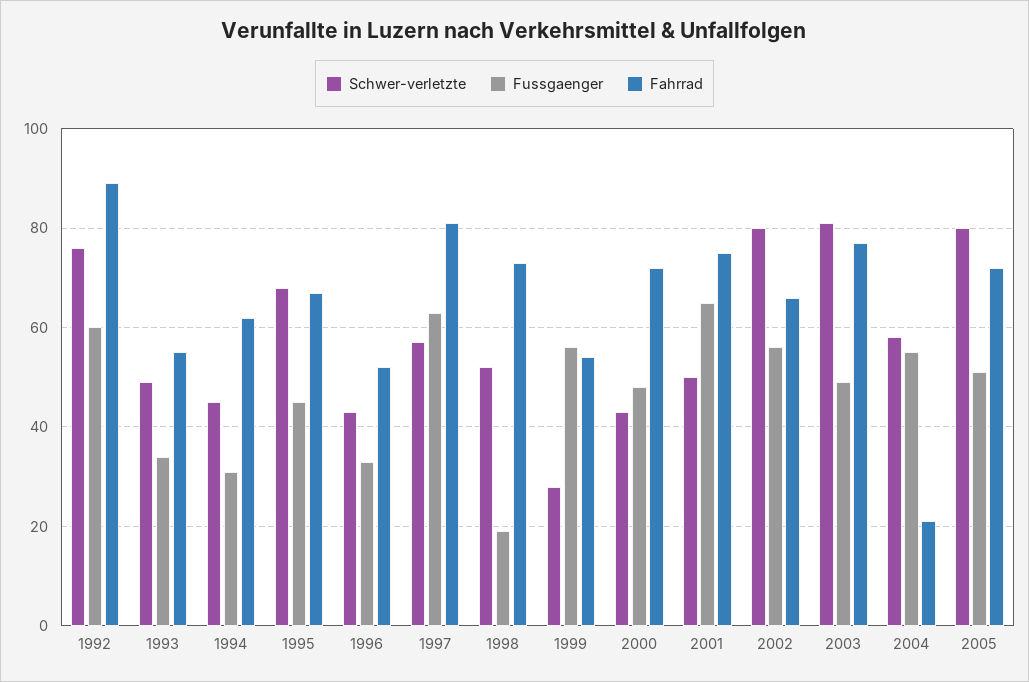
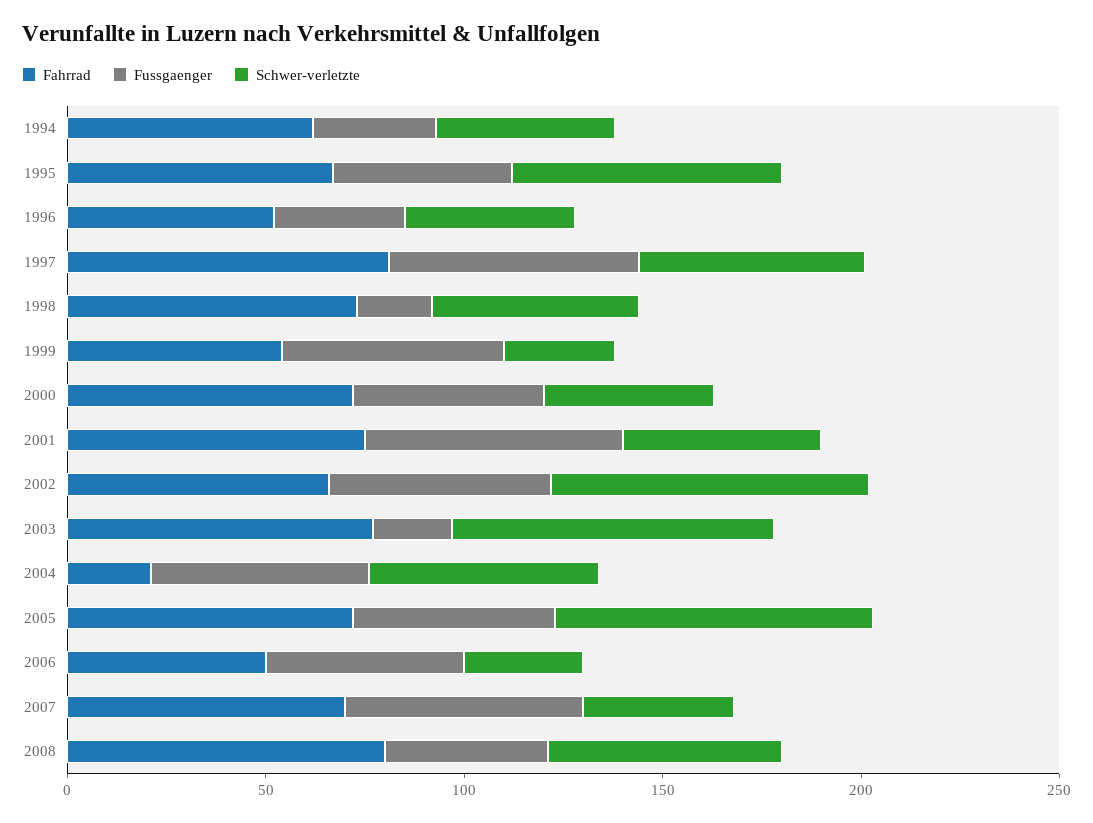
Schwer-verletzte, 1992: 75 -> none
Fussgaenger, 1992: 60 -> none
Fahrrad, 1992: 90 -> none
Schwer-verletzte, 1993: 50 -> none
Fussgaenger, 1993: 35 -> none
Fahrrad, 1993: 55 -> none
Fussgaenger, 2003: 50 -> 20
Fahrrad, 2006: none -> 50
Fussgaenger, 2006: none -> 50
Schwer-verletzte, 2006: none -> 30
Fahrrad, 2007: none -> 70
Fussgaenger, 2007: none -> 60
Schwer-verletzte, 2007: none -> 40
Fahrrad, 2008: none -> 80
Fussgaenger, 2008: none -> 40
Schwer-verletzte, 2008: none -> 60

